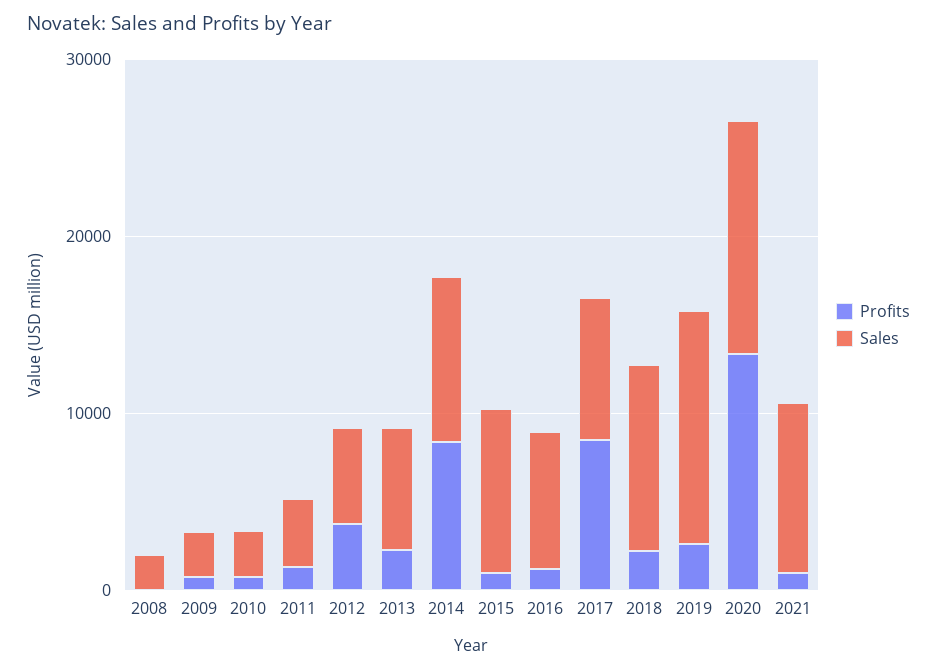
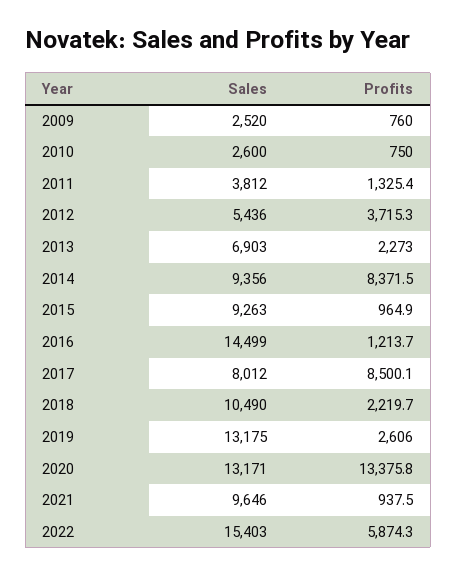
Profits, 2008: 0 -> none
Sales, 2008: 2000 -> none
Sales, 2016: 8000 -> 14499
Sales, 2022: none -> 15403
Profits, 2022: none -> 5874.3

